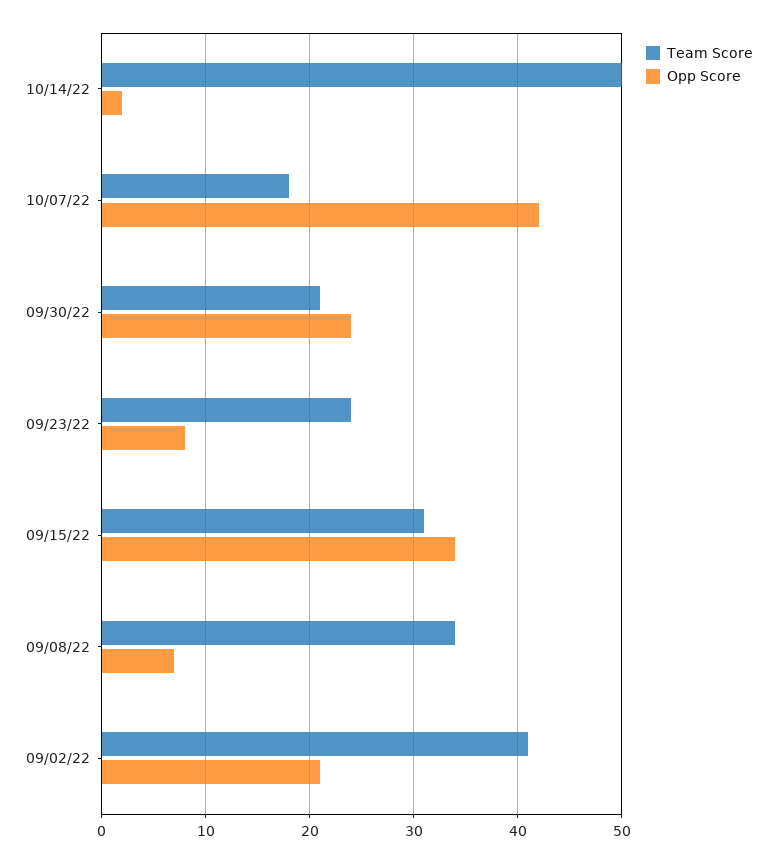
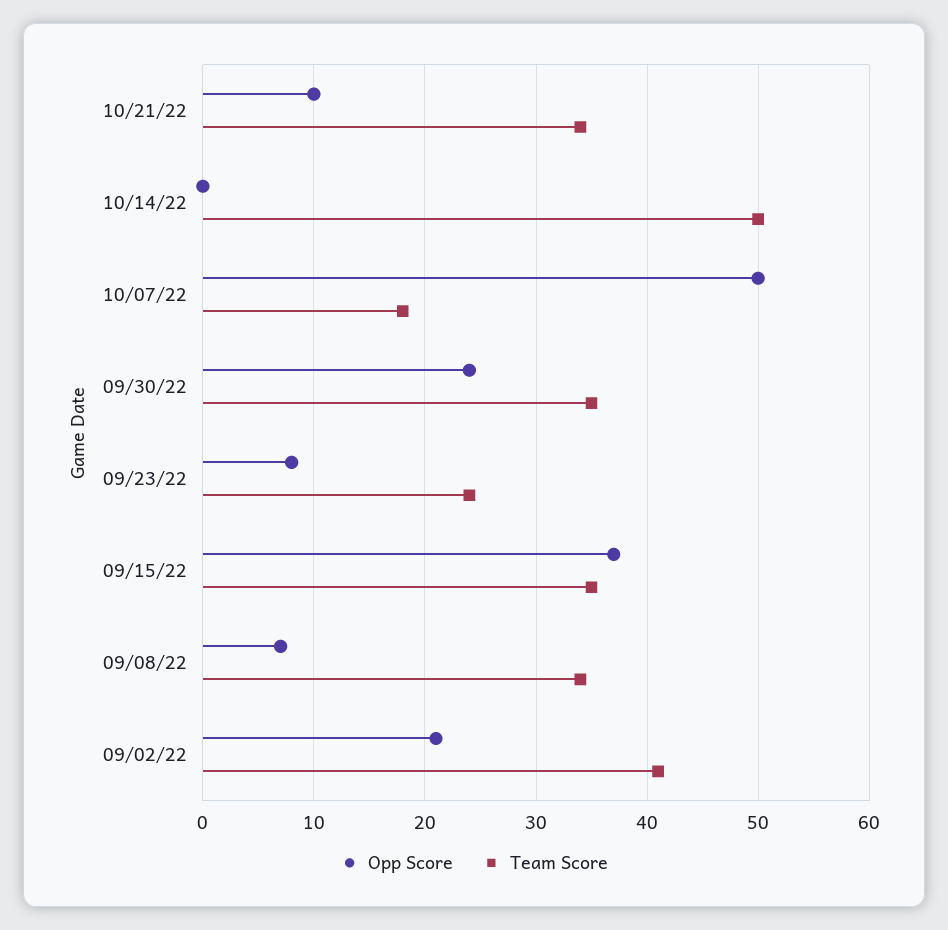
Opp Score, 10/14/22: 2 -> 0
Opp Score, 10/07/22: 42 -> 50
Team Score, 09/30/22: 21 -> 35
Team Score, 09/15/22: 31 -> 35
Opp Score, 09/15/22: 34 -> 37
Opp Score, 10/21/22: none -> 10
Team Score, 10/21/22: none -> 34

